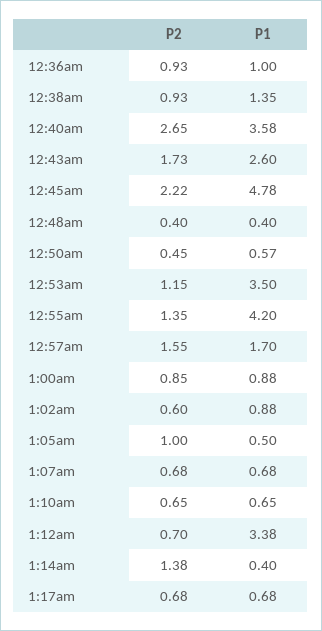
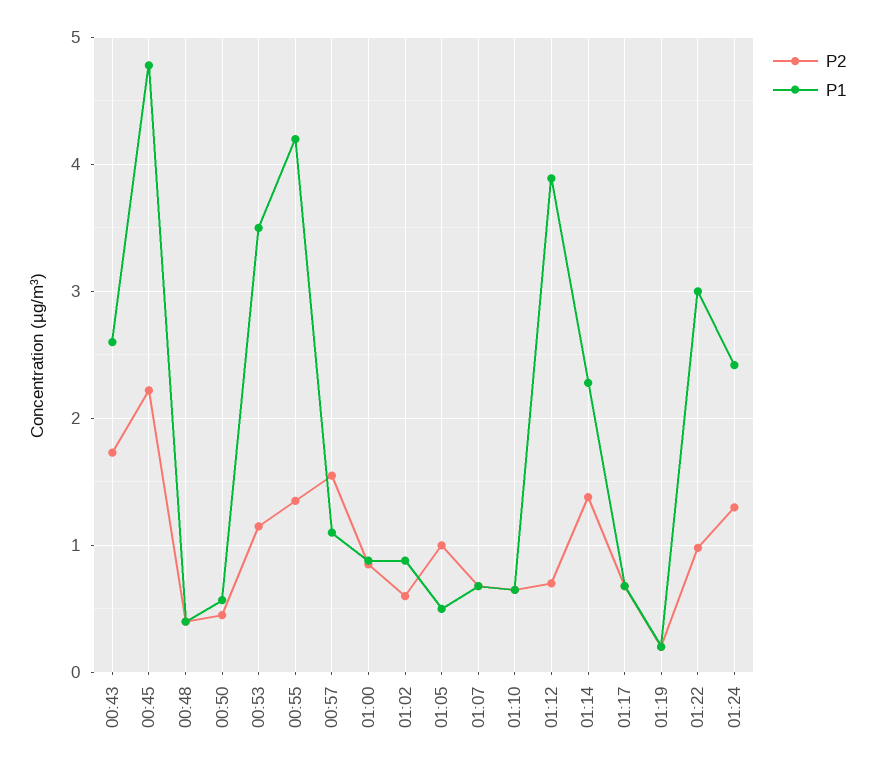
P2, 12:36am: 0.93 -> none
P1, 12:36am: 1 -> none
P2, 12:38am: 0.93 -> none
P1, 12:38am: 1.35 -> none
P2, 12:40am: 2.65 -> none
P1, 12:40am: 3.58 -> none
P1, 12:57am: 1.7 -> 1.1
P1, 1:12am: 3.38 -> 3.9
P1, 1:14am: 0.4 -> 2.3
P2, 01:19: none -> 0.2
P1, 01:19: none -> 0.2
P2, 01:22: none -> 1
P1, 01:22: none -> 3
P2, 01:24: none -> 1.3
P1, 01:24: none -> 2.4

